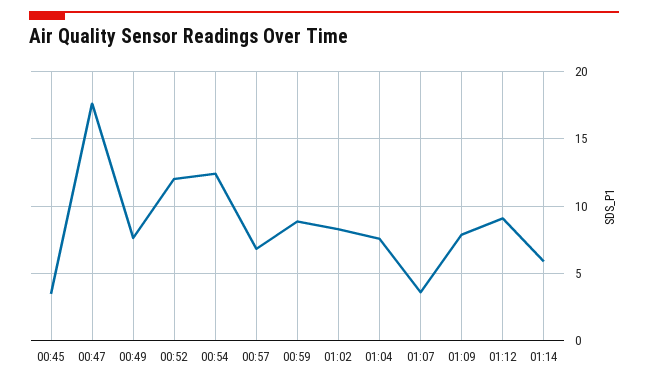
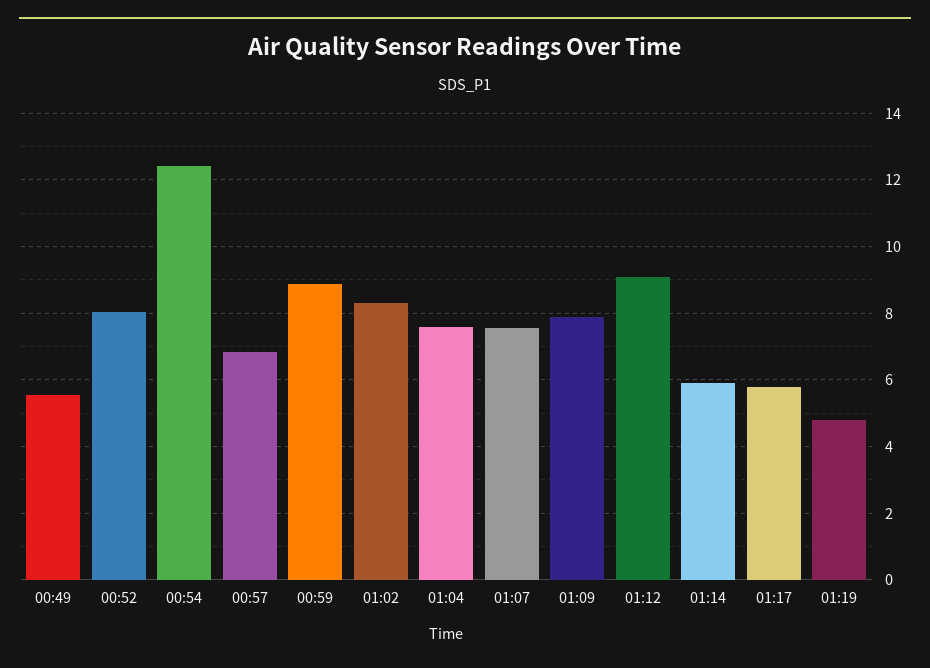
00:45: 3.5 -> none
00:47: 17.5 -> none
00:49: 7.5 -> 5.6
00:52: 12 -> 8
01:07: 3.5 -> 7.6
01:17: none -> 5.8
01:19: none -> 4.8

